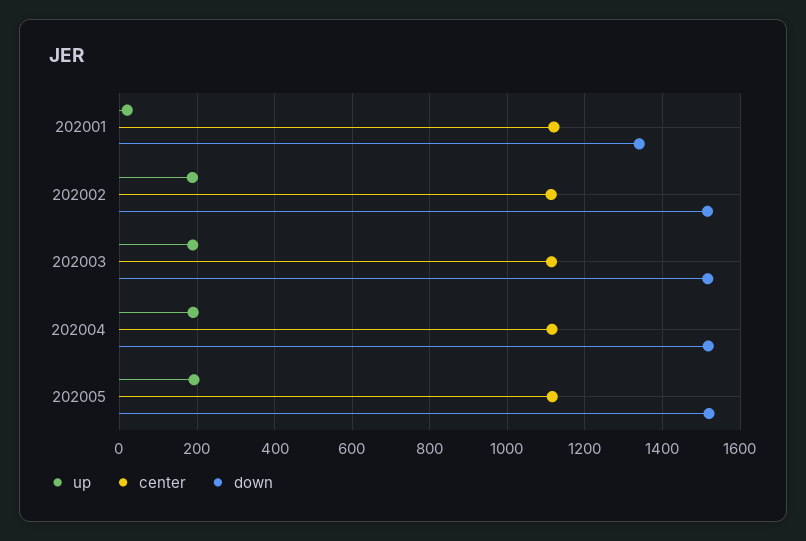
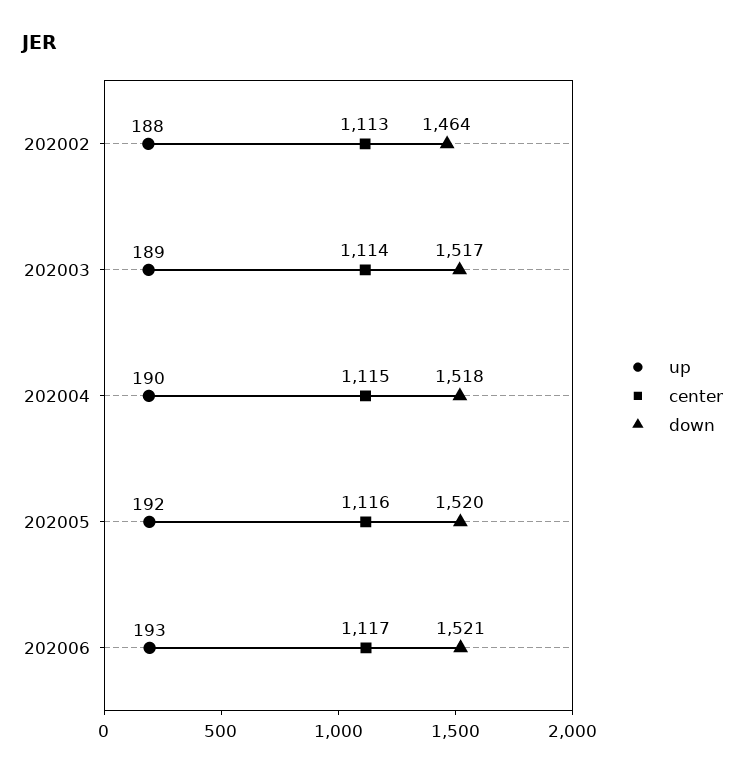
up, 202001: 20 -> none
center, 202001: 1120 -> none
down, 202001: 1340 -> none
down, 202002: 1520 -> 1464
up, 202006: none -> 193
center, 202006: none -> 1117
down, 202006: none -> 1521

